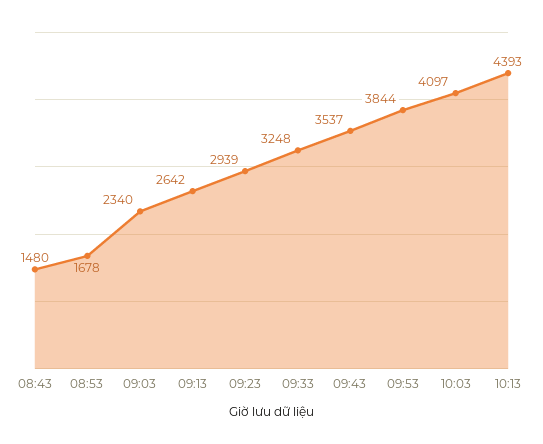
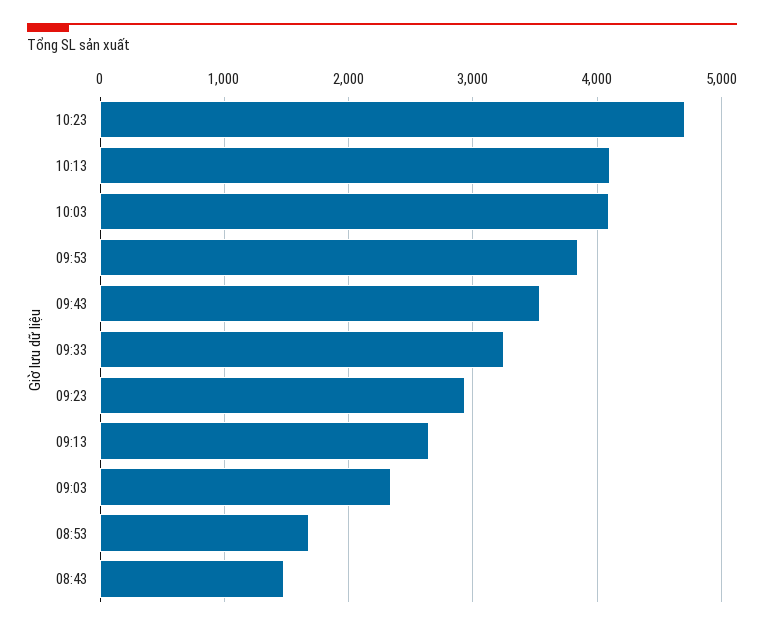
10:13: 4393 -> 4100
10:23: none -> 4700

